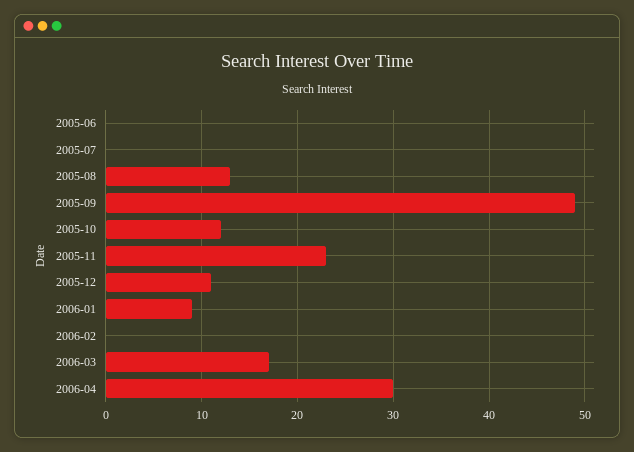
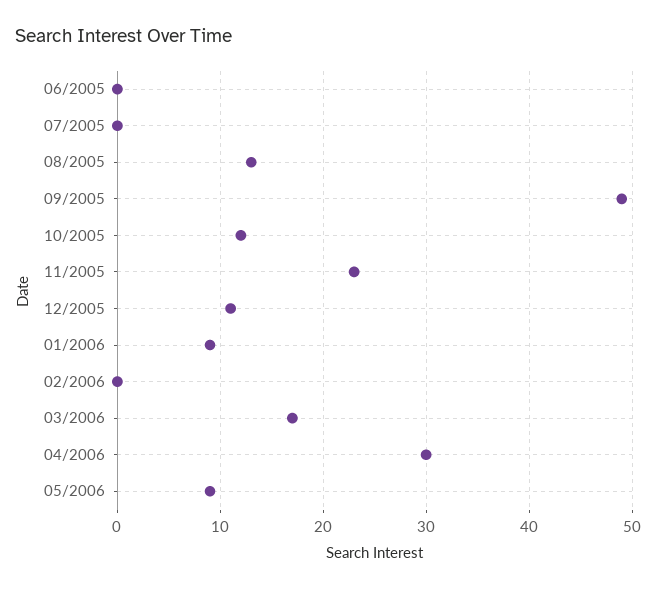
05/2006: none -> 9

